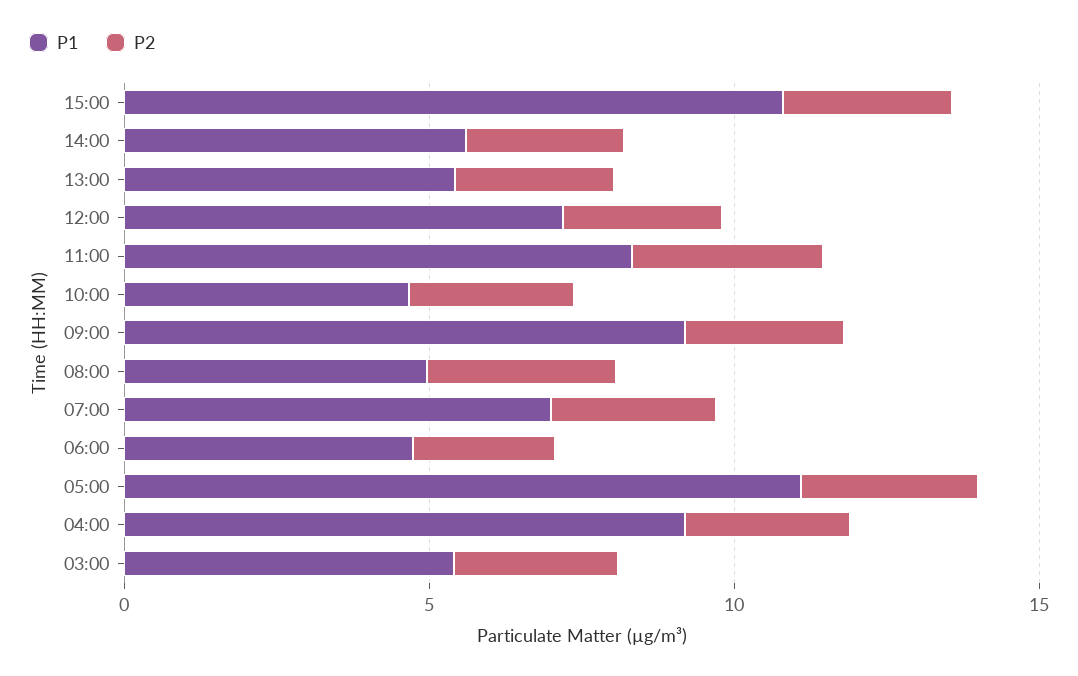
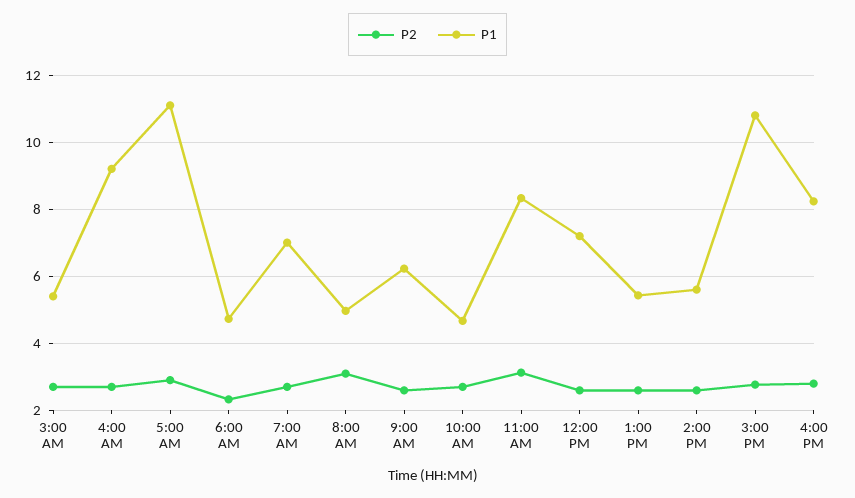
P1, 09:00: 9 -> 6.2
P2, 4:00 PM: none -> 2.8
P1, 4:00 PM: none -> 8.2

